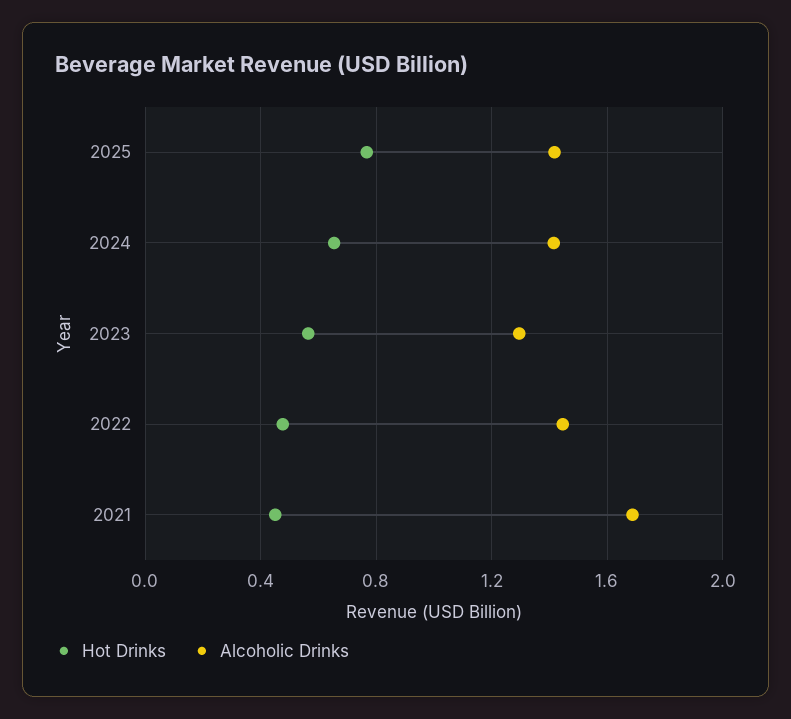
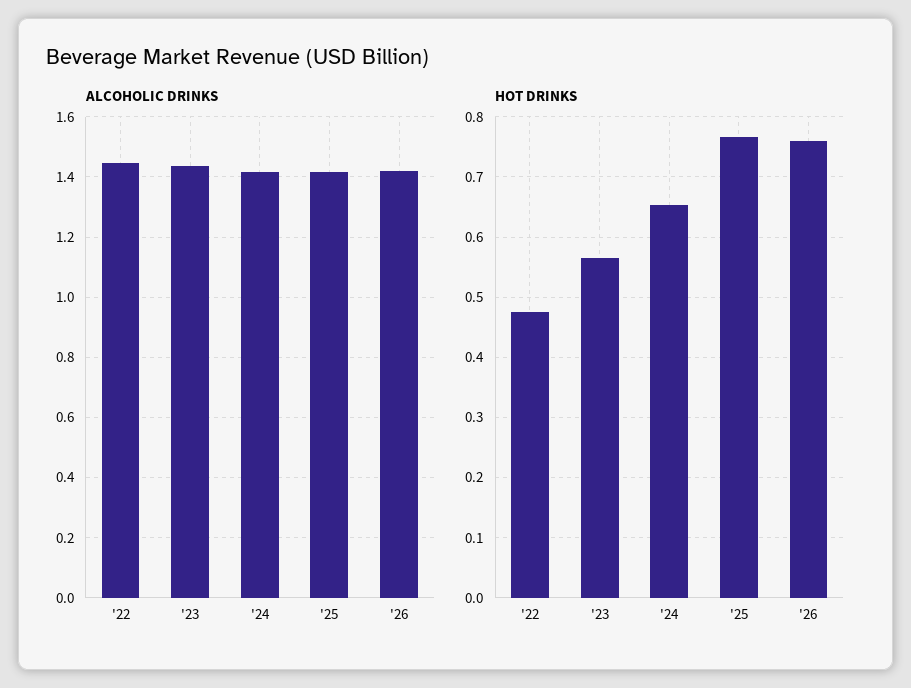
Alcoholic Drinks, 2023: 1.3 -> 1.44
Hot Drinks, 2021: 0.45 -> none
Alcoholic Drinks, 2021: 1.7 -> none
Alcoholic Drinks, '26: none -> 1.42
Hot Drinks, '26: none -> 0.76

